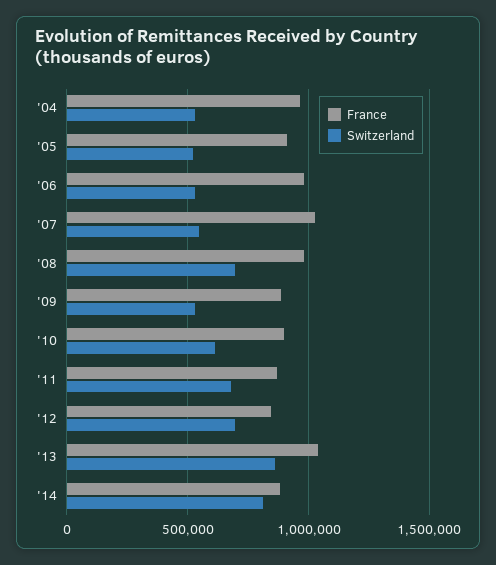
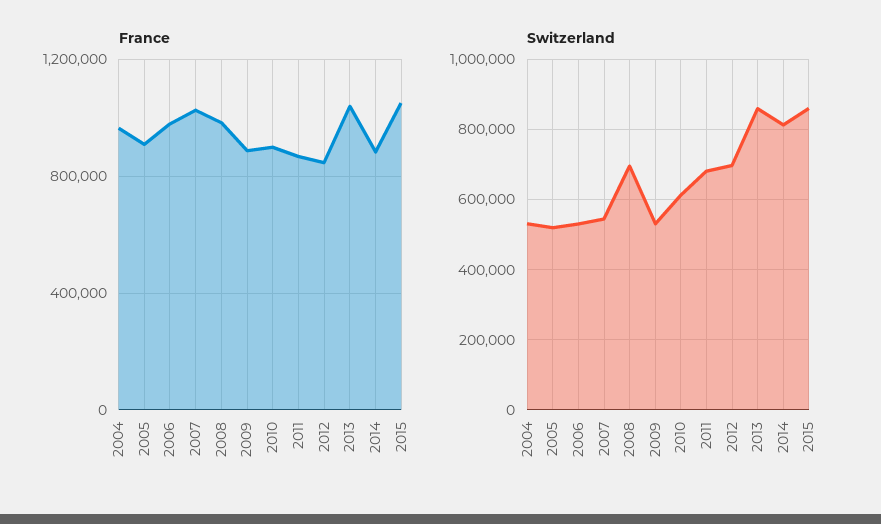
France, 2015: none -> 1050000
Switzerland, 2015: none -> 860000

